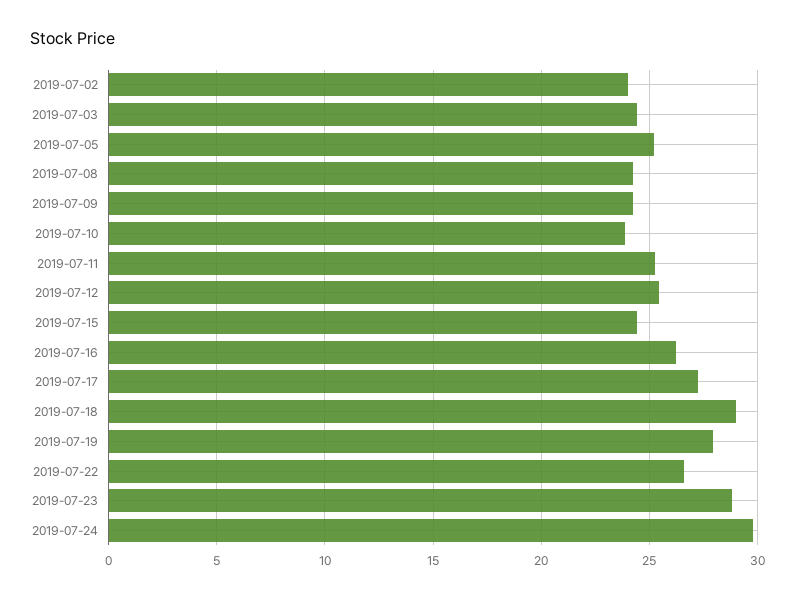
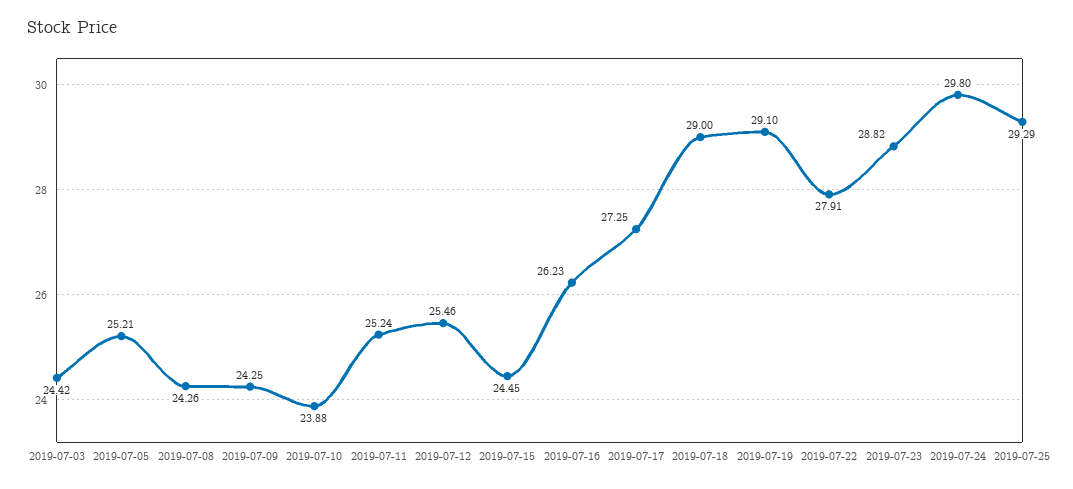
2019-07-02: 24 -> none
2019-07-19: 28 -> 29.1
2019-07-22: 26.5 -> 27.91
2019-07-25: none -> 29.29

